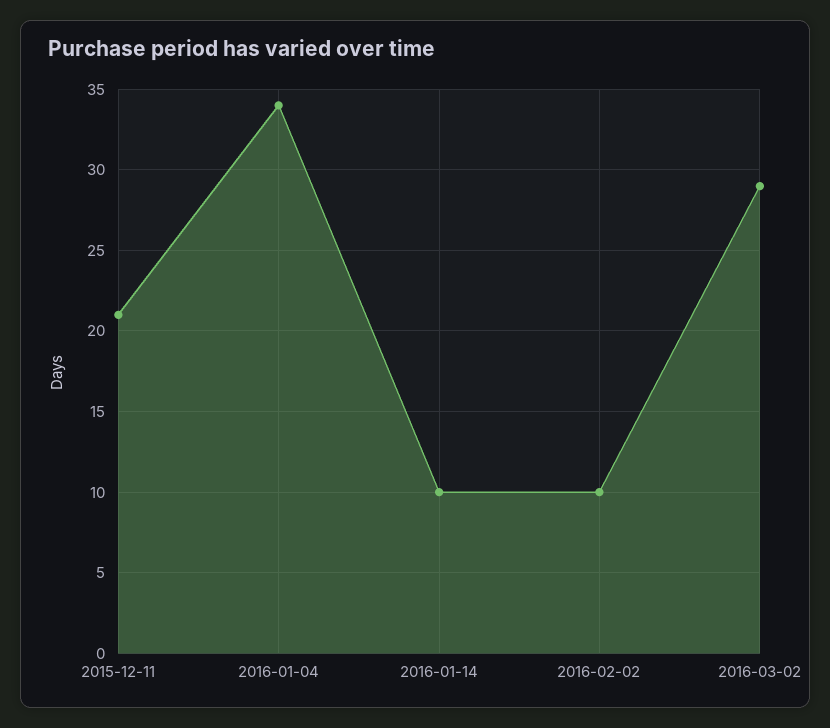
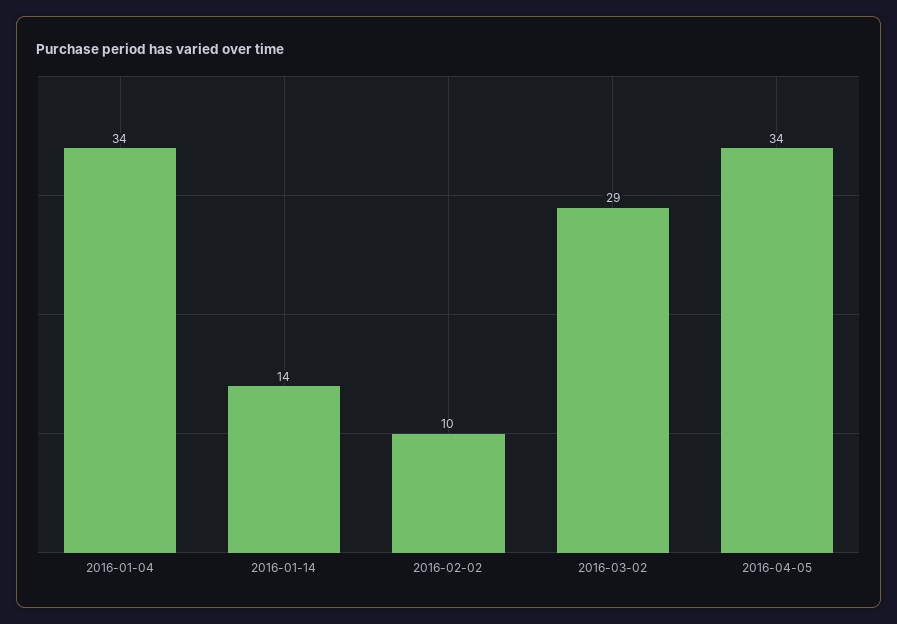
2015-12-11: 21 -> none
2016-01-14: 10 -> 14
2016-04-05: none -> 34

